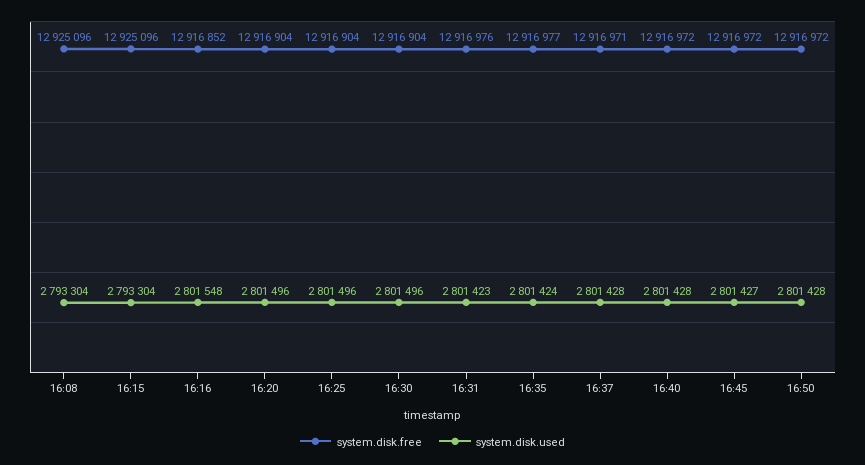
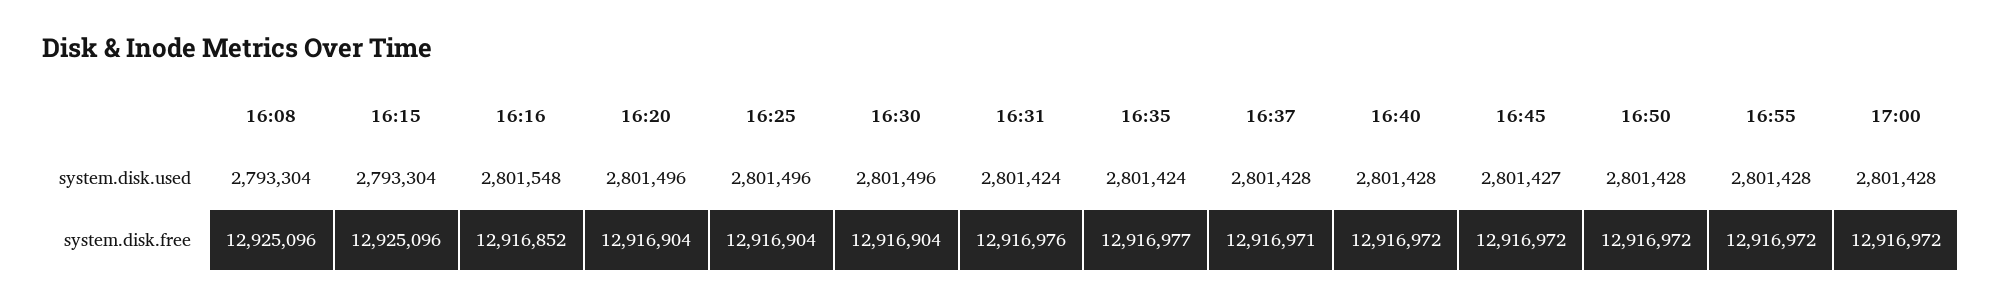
system.disk.used, 16:31: 2801423 -> 2801424
system.disk.used, 16:55: none -> 2801428
system.disk.used, 17:00: none -> 2801428
system.disk.free, 16:55: none -> 12916972
system.disk.free, 17:00: none -> 12916972

